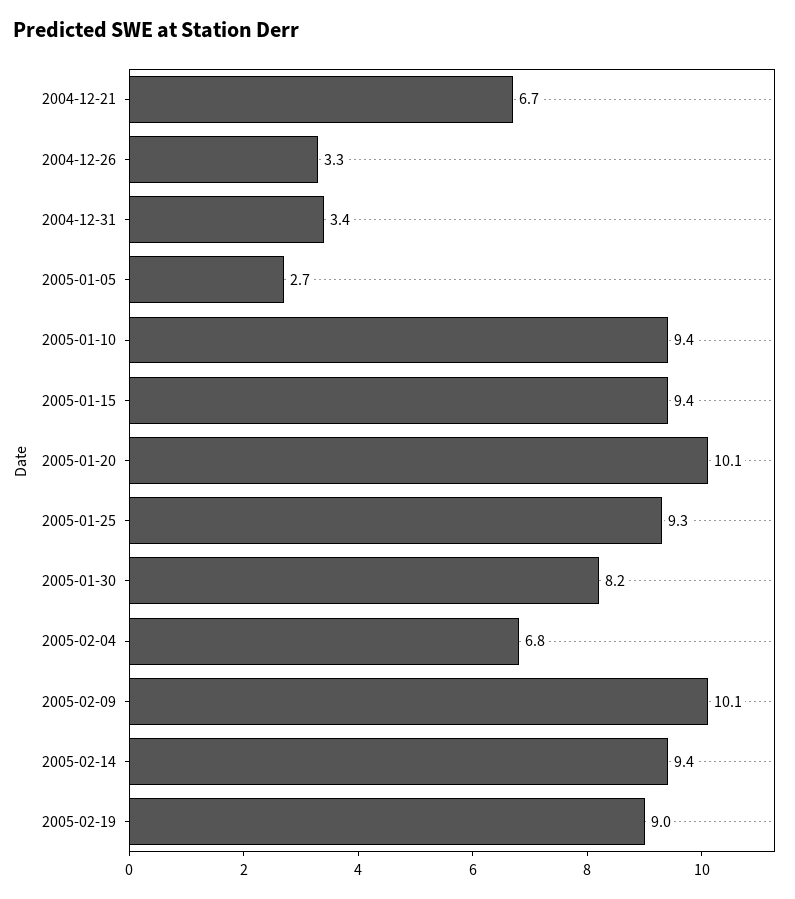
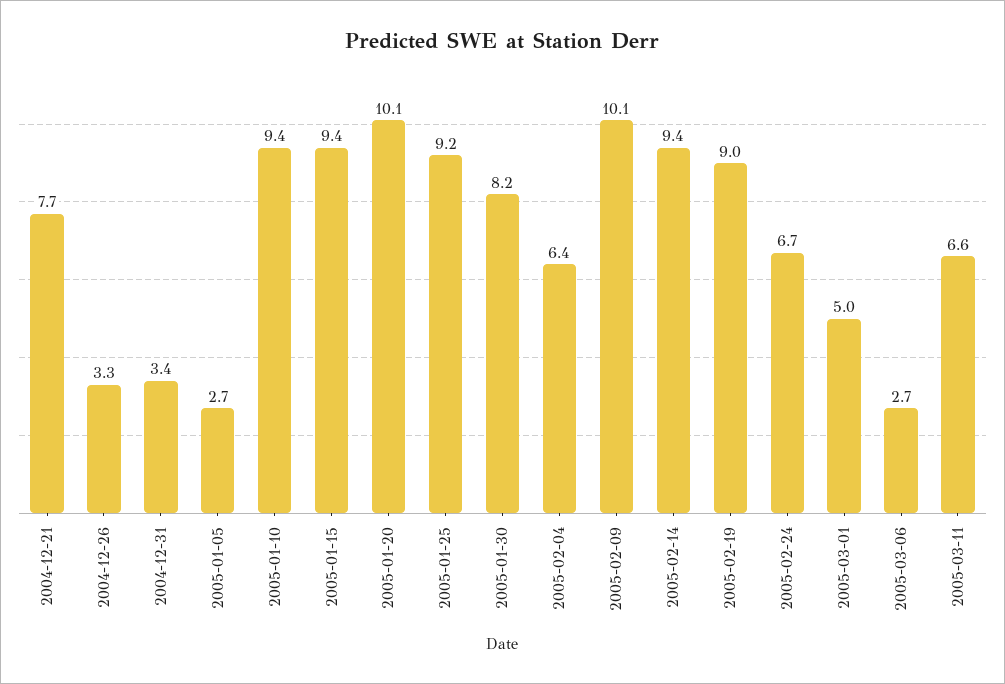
2004-12-21: 6.7 -> 7.7
2005-01-25: 9.3 -> 9.2
2005-02-04: 6.8 -> 6.4
2005-02-24: none -> 6.7
2005-03-01: none -> 5
2005-03-06: none -> 2.7
2005-03-11: none -> 6.6

